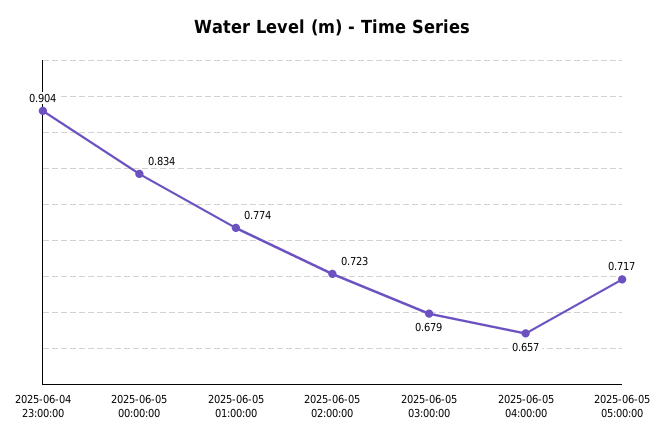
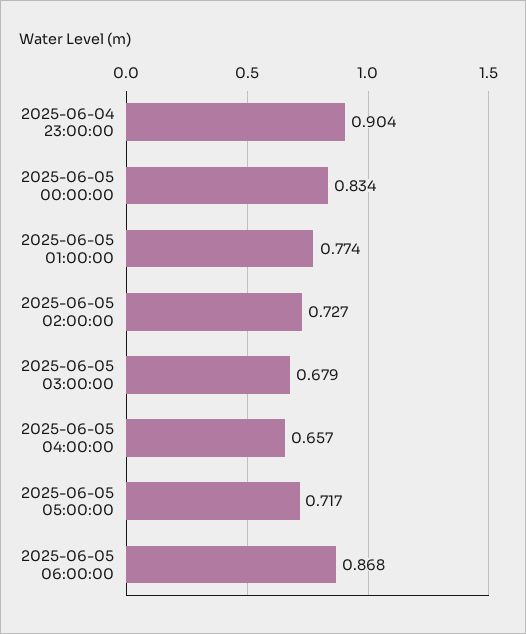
2025-06-05 02:00:00: 0.723 -> 0.727
2025-06-05 06:00:00: none -> 0.868

